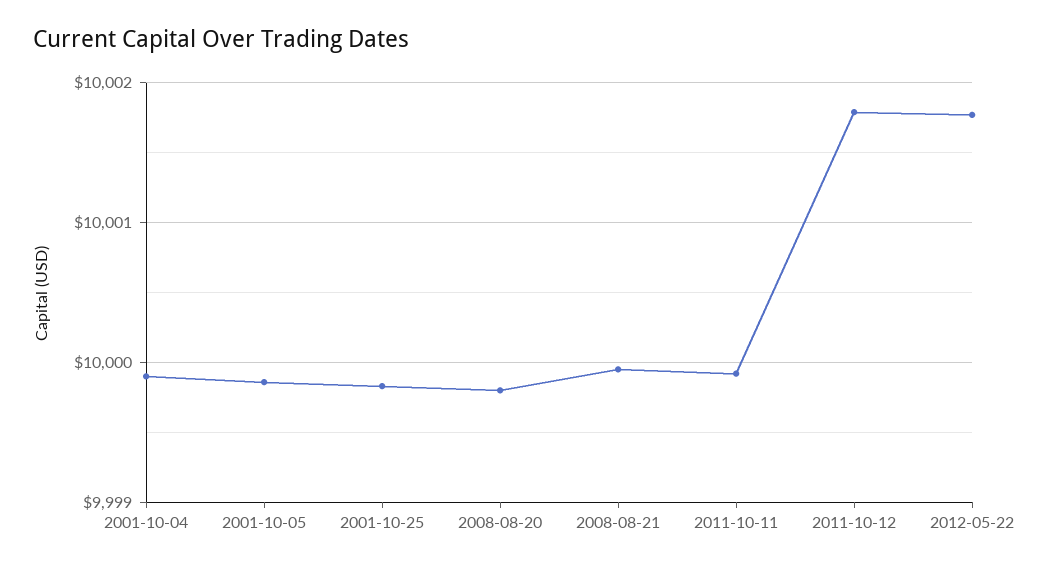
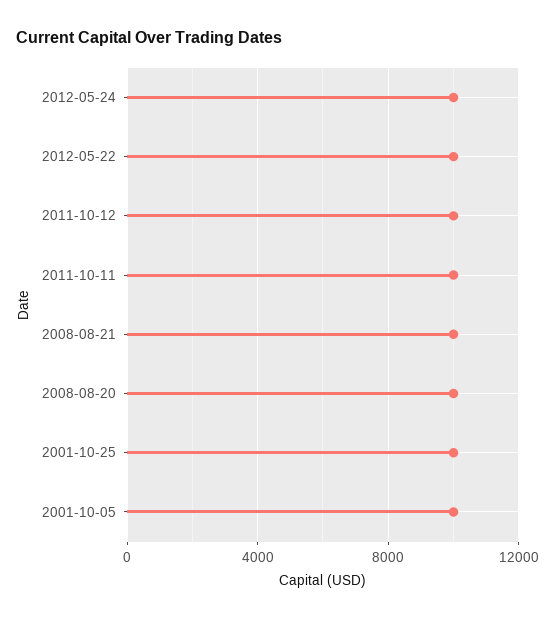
2001-10-04: 9999.9 -> none
2012-05-24: none -> 10000

